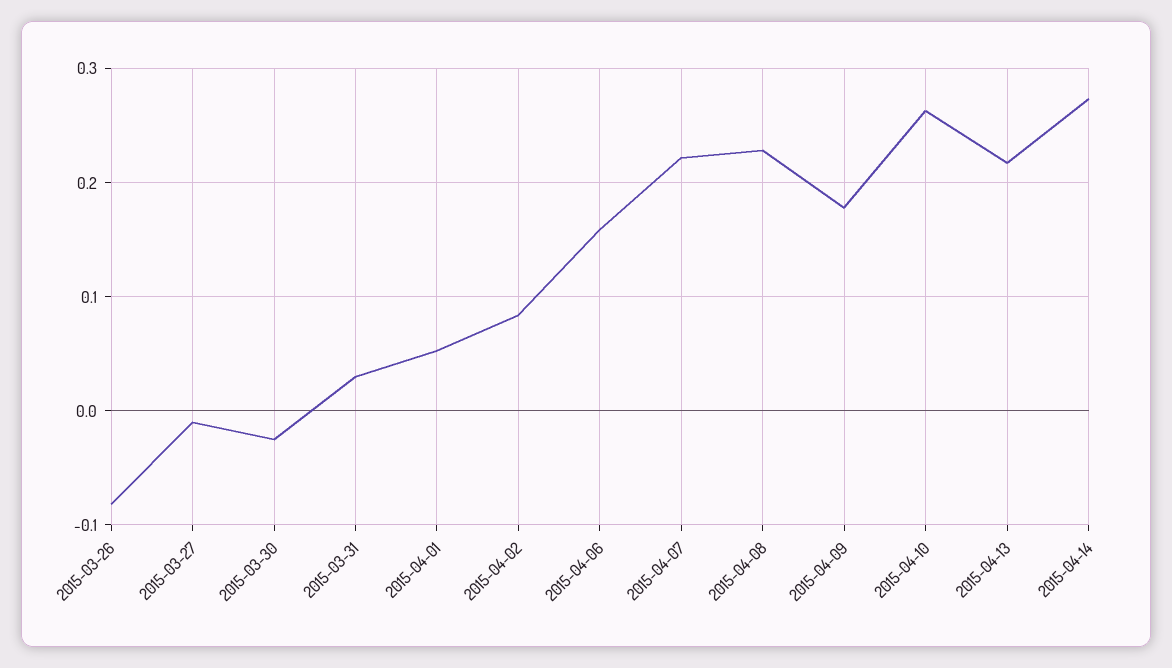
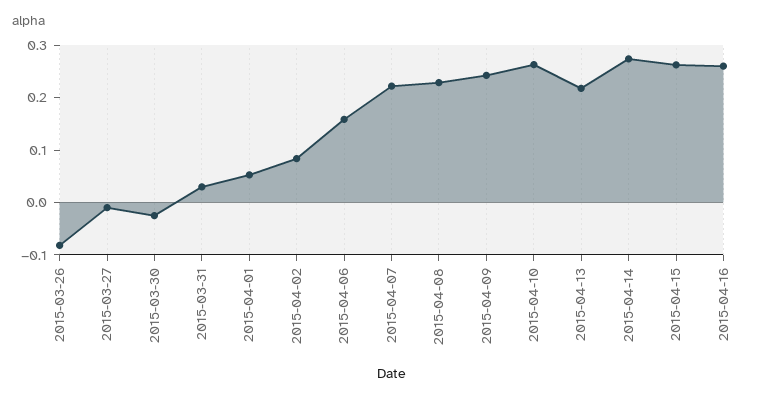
2015-04-09: 0.18 -> 0.24
2015-04-15: none -> 0.26
2015-04-16: none -> 0.26

